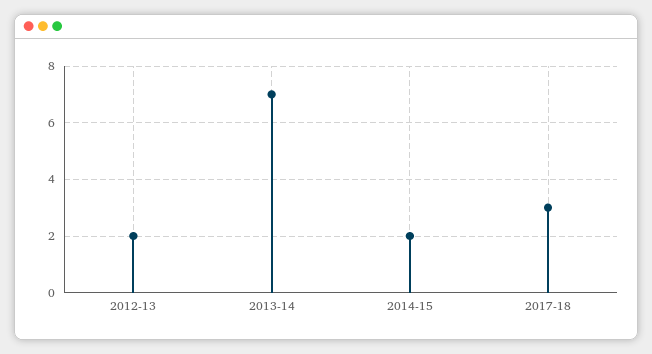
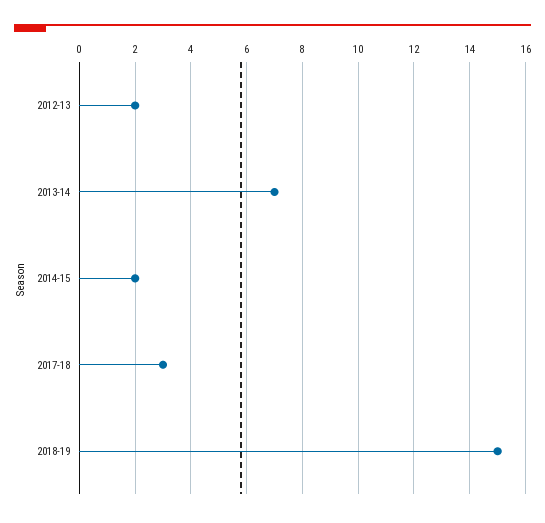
2018-19: none -> 15

